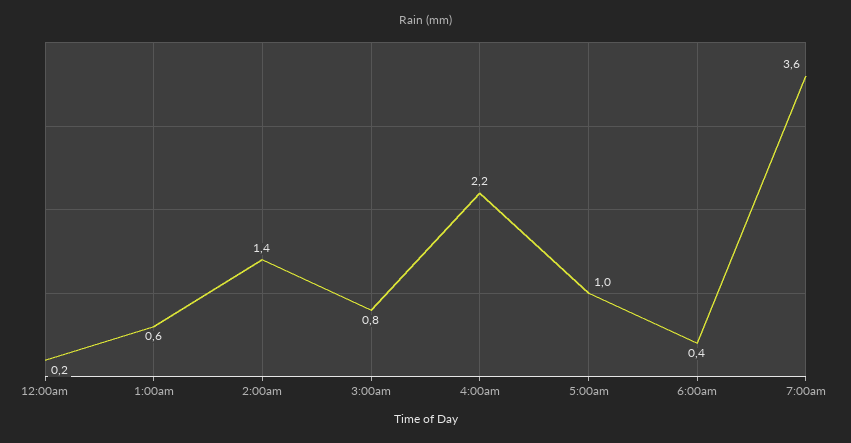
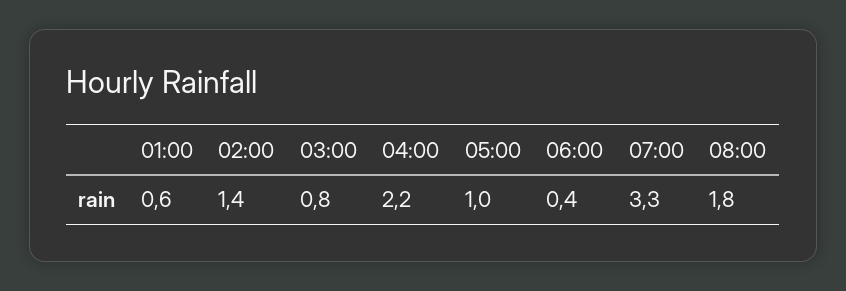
12:00am: 0.2 -> none
7:00am: 3.6 -> 3.3
08:00: none -> 1.8

